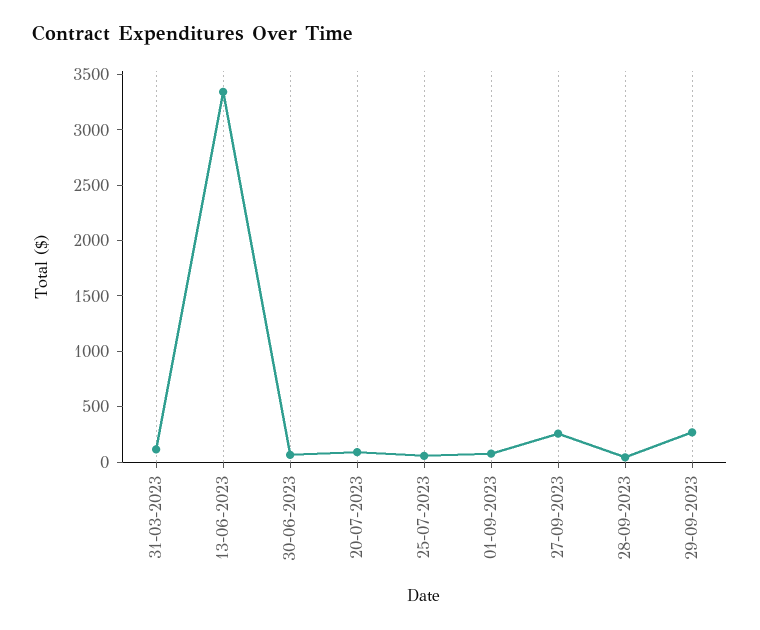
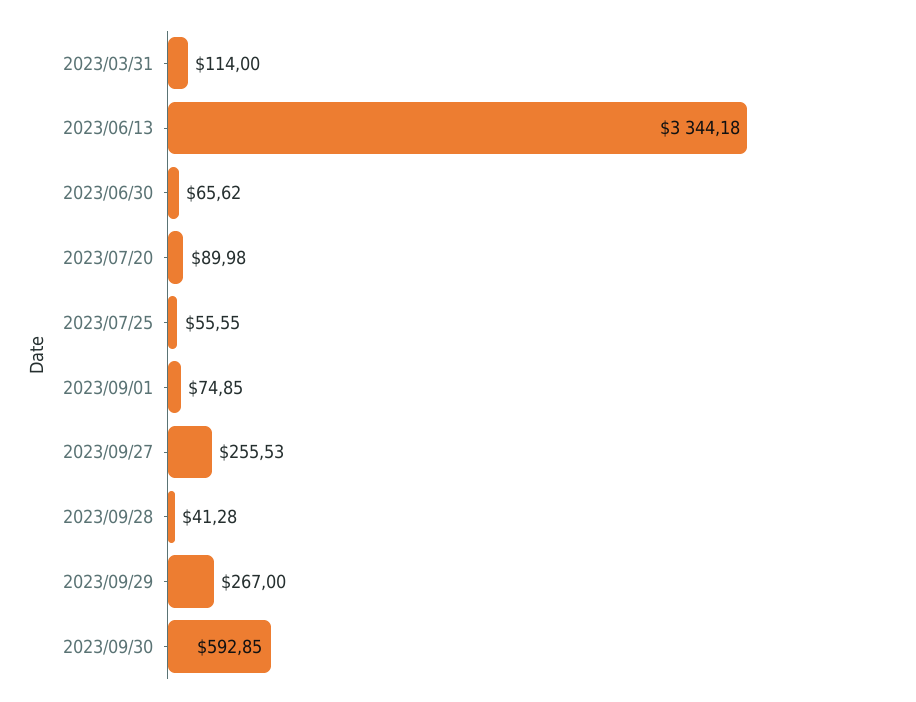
2023/09/30: none -> 592.85

